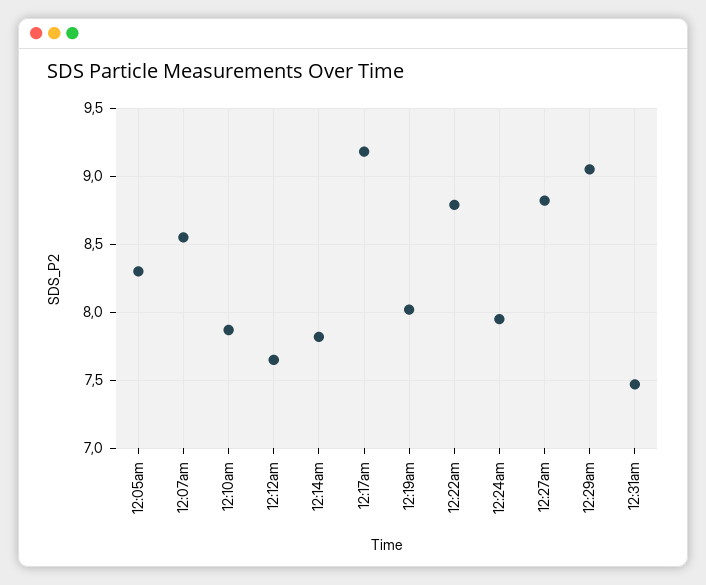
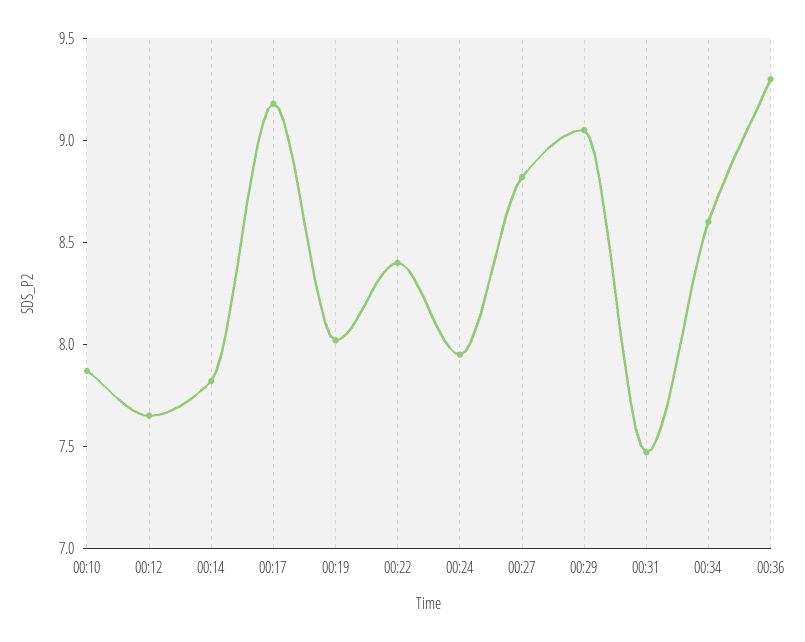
12:05am: 8.3 -> none
12:07am: 8.55 -> none
12:22am: 8.8 -> 8.4
00:34: none -> 8.6
00:36: none -> 9.3

